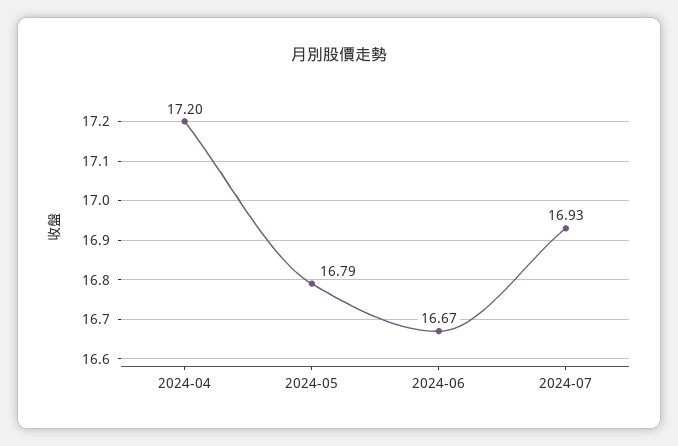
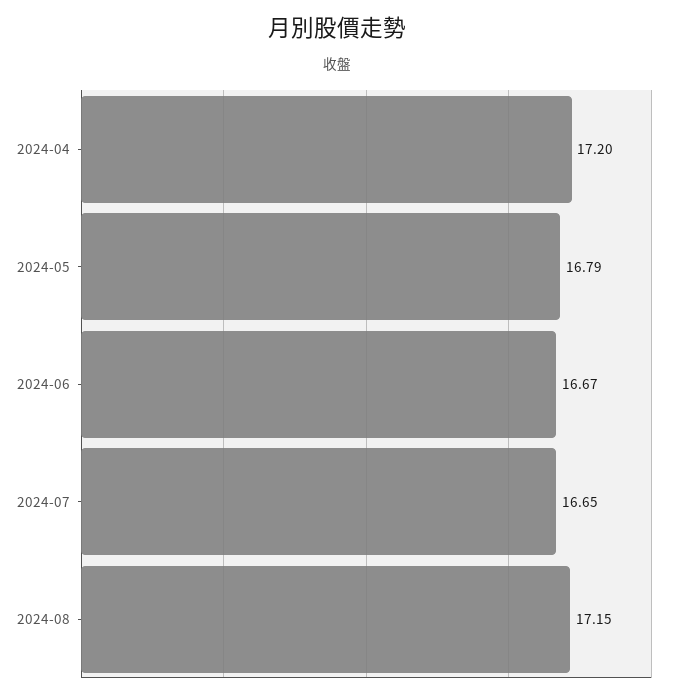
2024-07: 16.93 -> 16.65
2024-08: none -> 17.15

